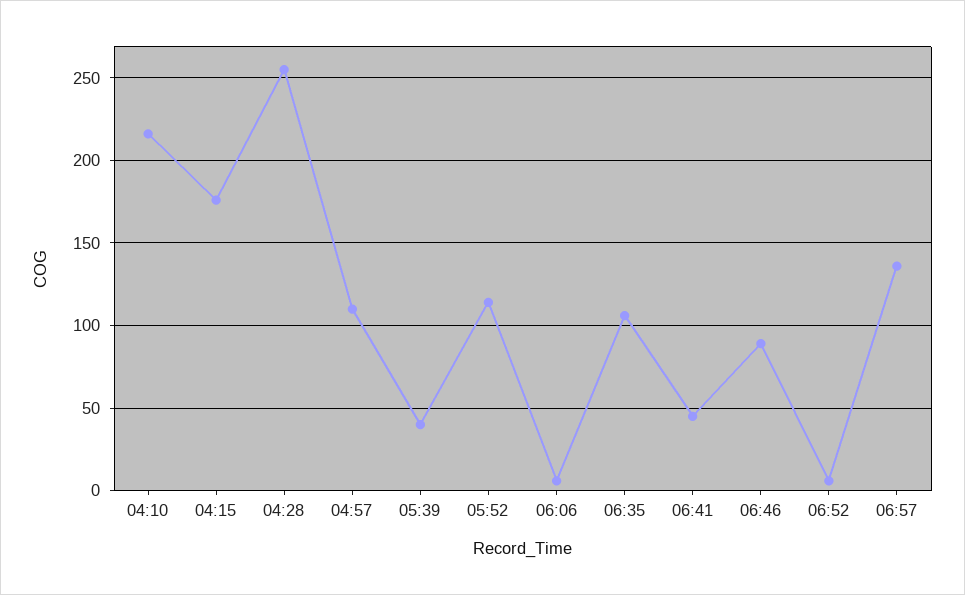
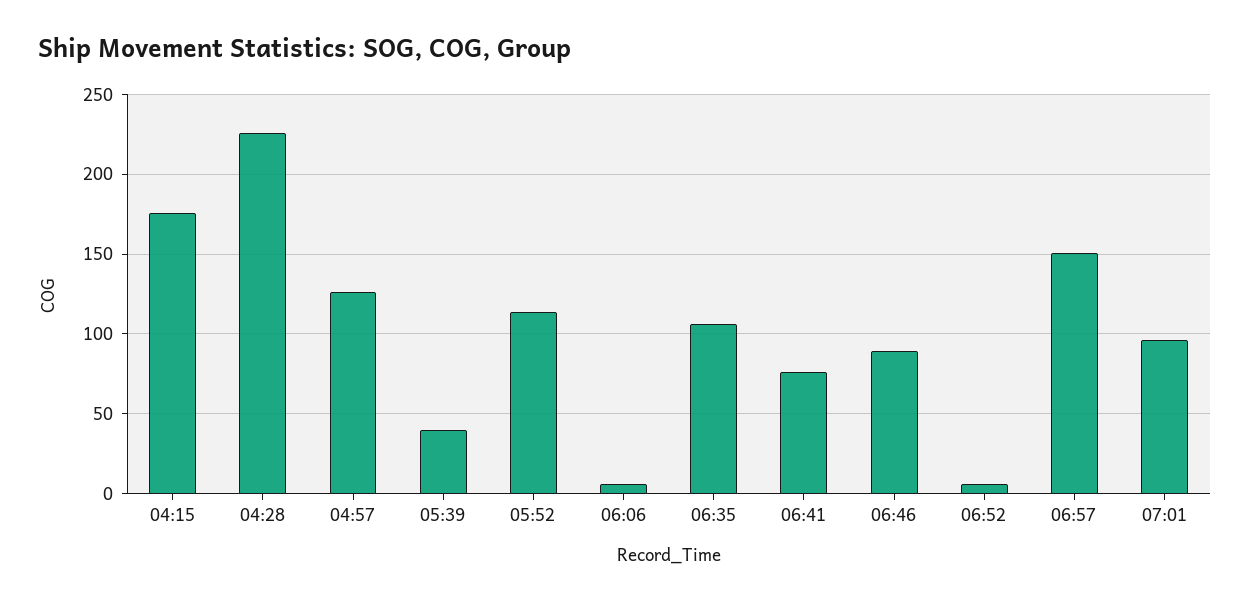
04:10: 215 -> none
04:28: 255 -> 225
04:57: 110 -> 125
06:41: 45 -> 75
06:57: 135 -> 150
07:01: none -> 95

